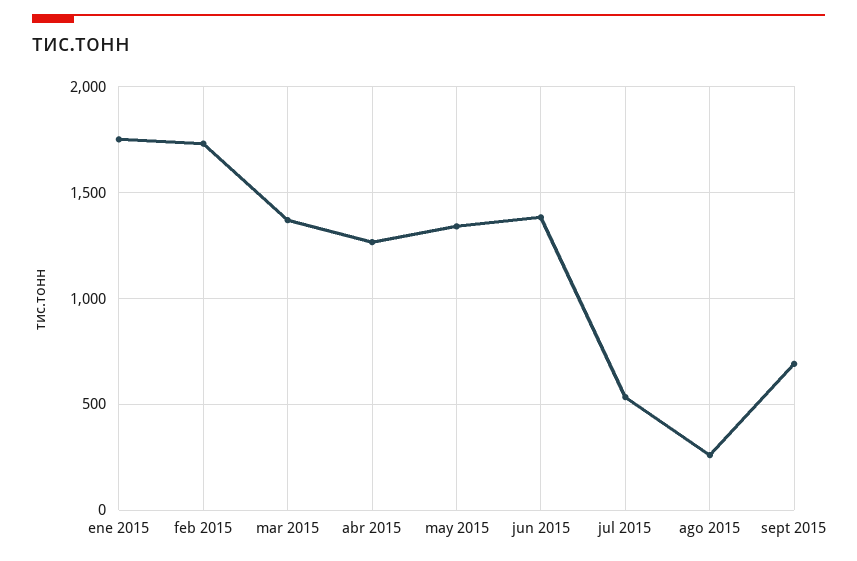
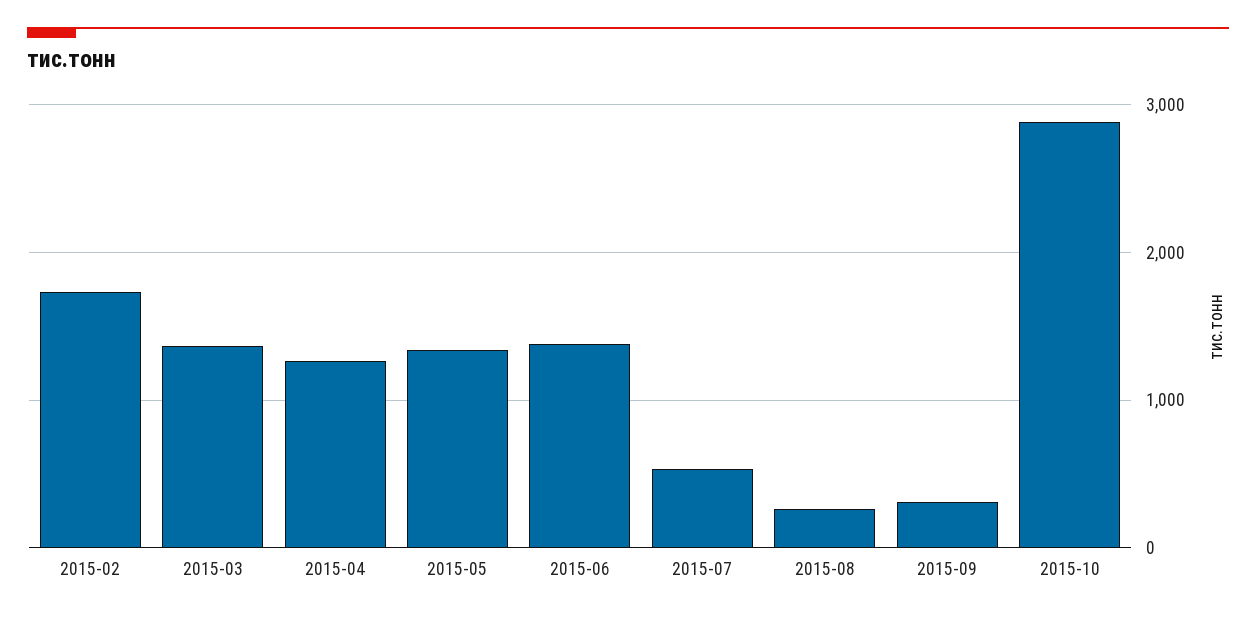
ene 2015: 1750 -> none
sept 2015: 700 -> 300
2015-10: none -> 2900

